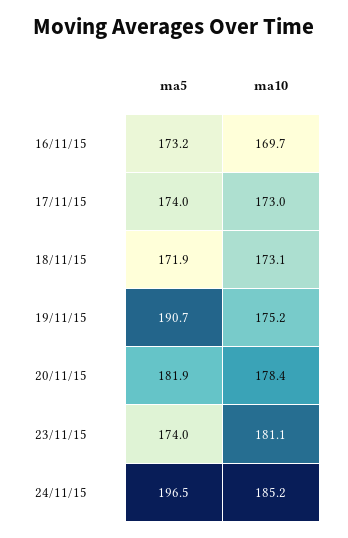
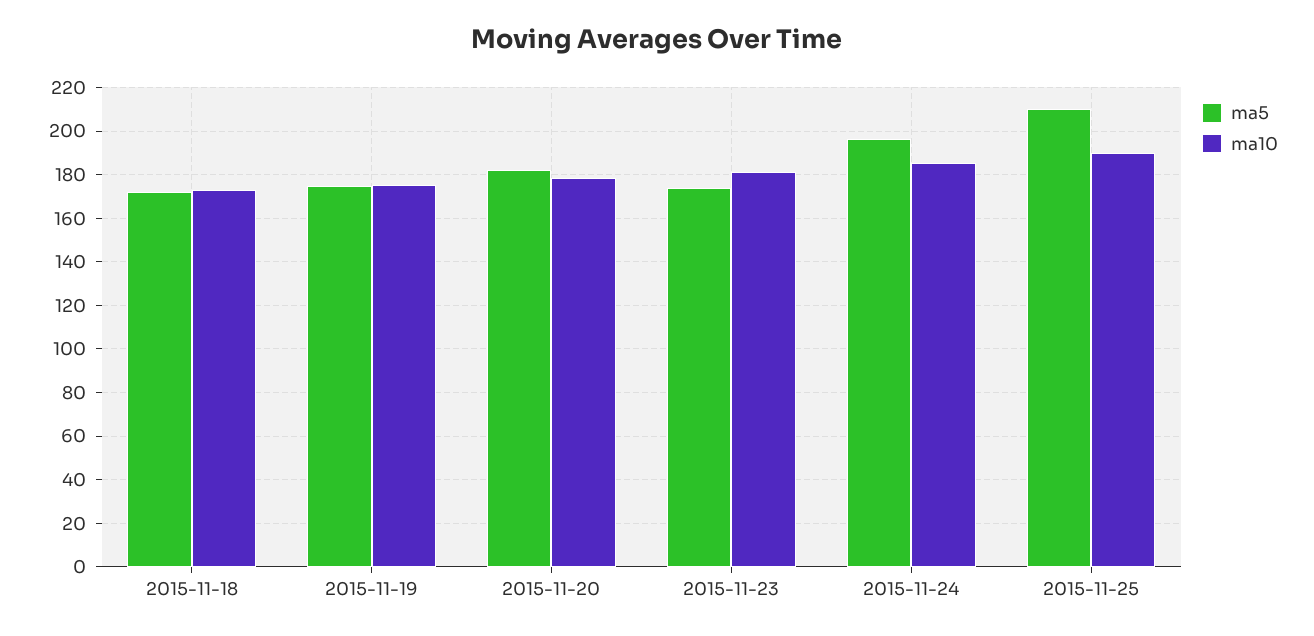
ma5, 16/11/15: 173.2 -> none
ma10, 16/11/15: 169.7 -> none
ma5, 17/11/15: 174 -> none
ma10, 17/11/15: 173 -> none
ma5, 19/11/15: 190.7 -> 175
ma5, 2015-11-25: none -> 210
ma10, 2015-11-25: none -> 190

